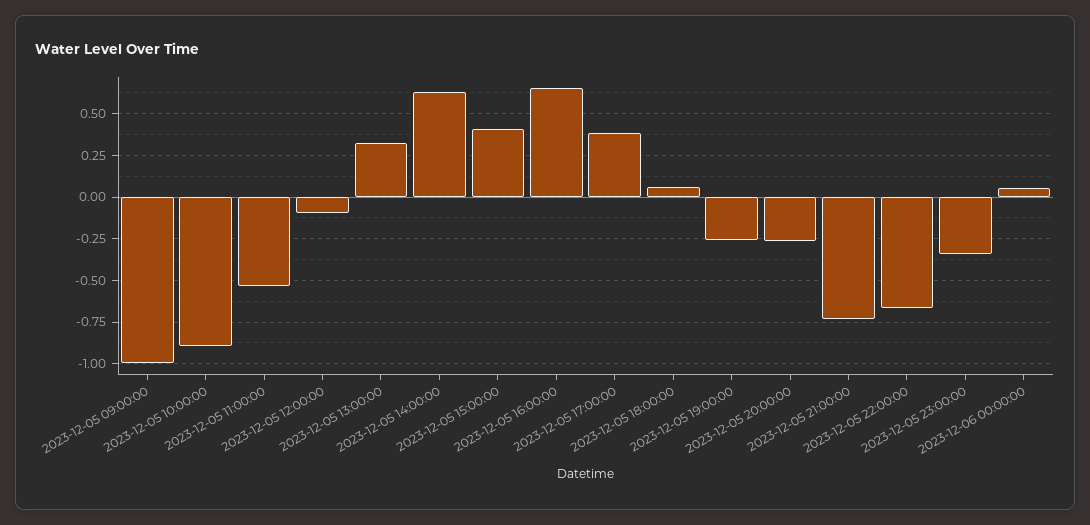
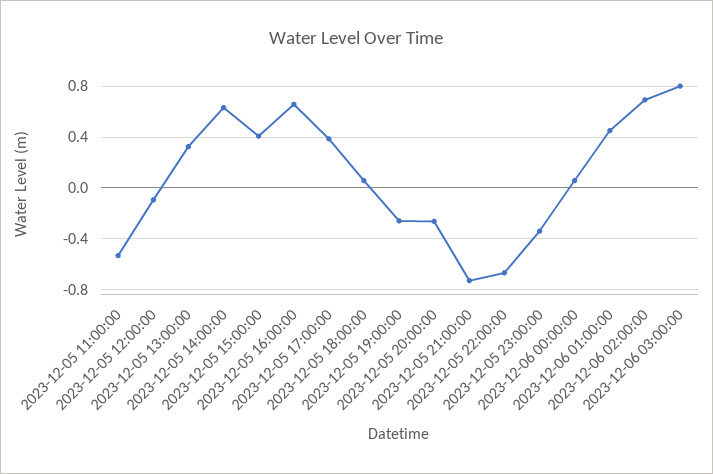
2023-12-05 09:00:00: -1 -> none
2023-12-05 10:00:00: -0.9 -> none
2023-12-06 01:00:00: none -> 0.45
2023-12-06 02:00:00: none -> 0.7
2023-12-06 03:00:00: none -> 0.8

